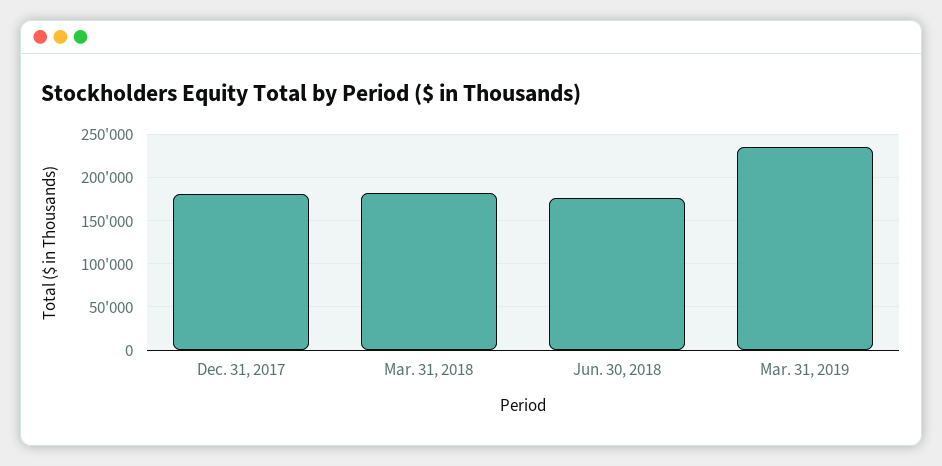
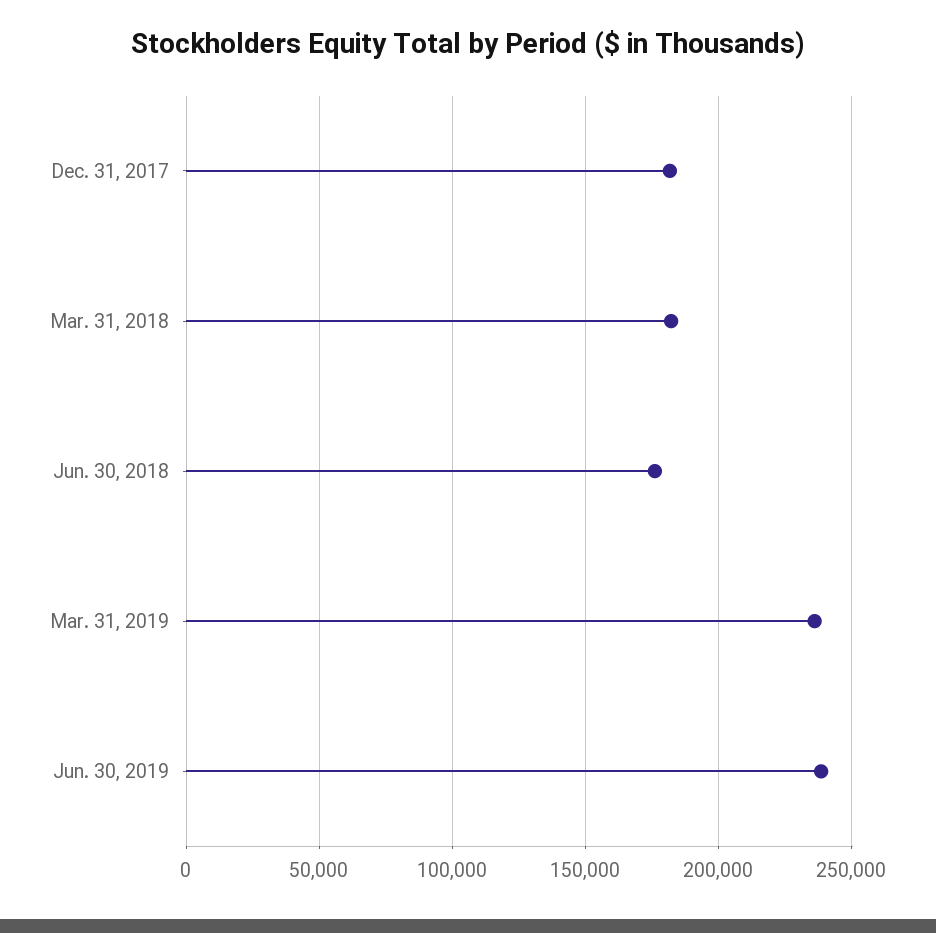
Jun. 30, 2019: none -> 240000

